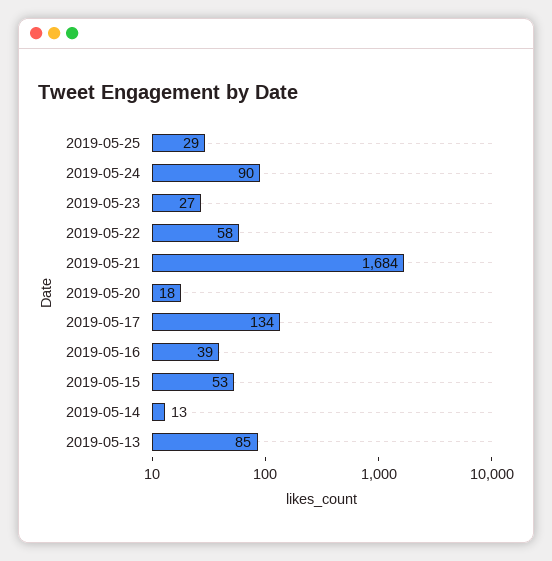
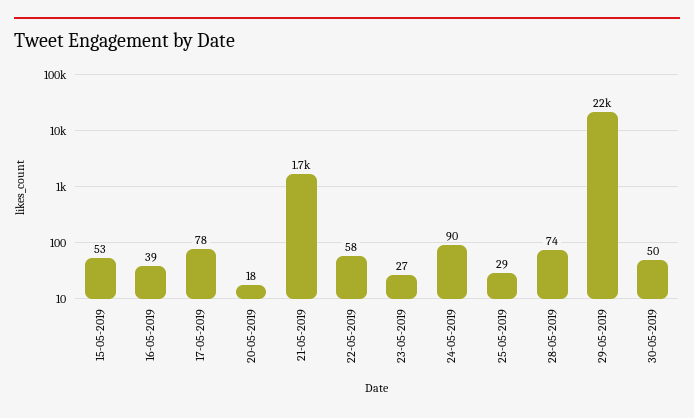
2019-05-17: 134 -> 78
2019-05-14: 13 -> none
2019-05-13: 85 -> none
28-05-2019: none -> 74
29-05-2019: none -> 22000
30-05-2019: none -> 50

